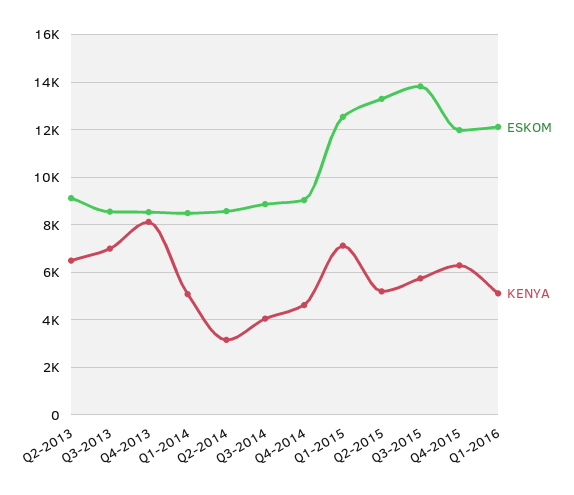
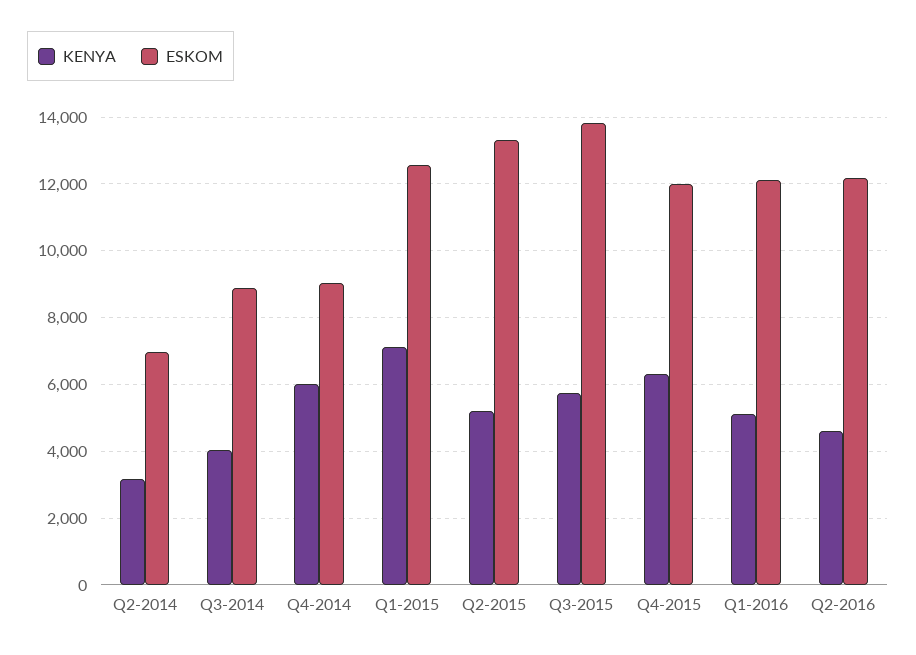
ESKOM, Q2-2013: 9000 -> none
KENYA, Q2-2013: 6500 -> none
ESKOM, Q3-2013: 8500 -> none
KENYA, Q3-2013: 7000 -> none
ESKOM, Q4-2013: 8500 -> none
KENYA, Q4-2013: 8000 -> none
ESKOM, Q1-2014: 8500 -> none
KENYA, Q1-2014: 5000 -> none
ESKOM, Q2-2014: 8500 -> 7000
KENYA, Q4-2014: 4500 -> 6000
KENYA, Q2-2016: none -> 4600
ESKOM, Q2-2016: none -> 12200

